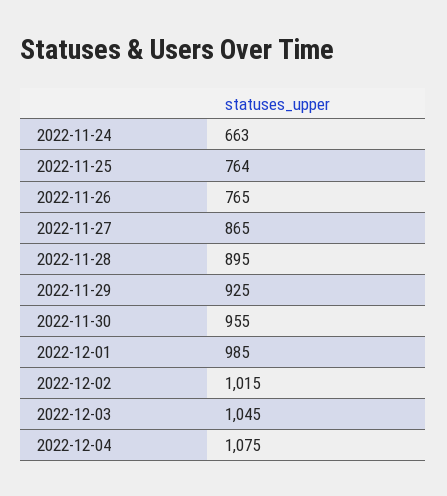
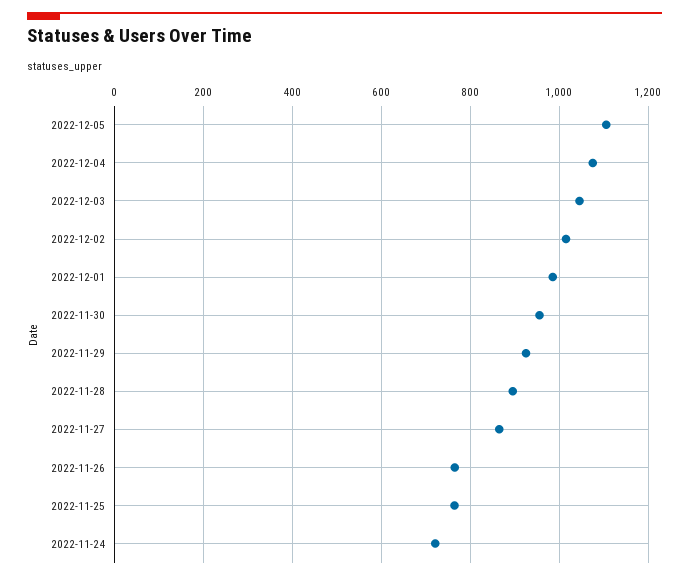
2022-11-24: 663 -> 720
2022-12-05: none -> 1100

